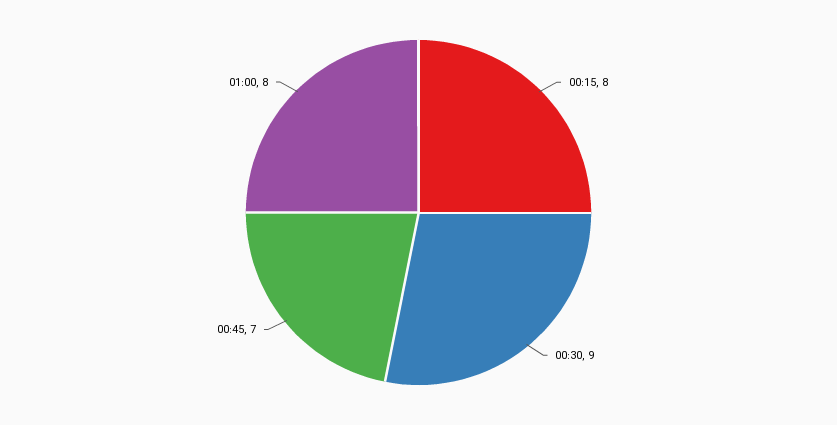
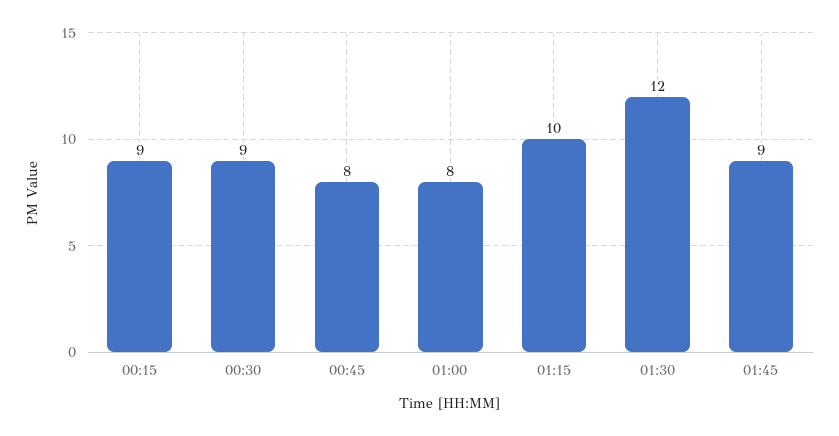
00:15: 8 -> 9
00:45: 7 -> 8
01:15: none -> 10
01:30: none -> 12
01:45: none -> 9

